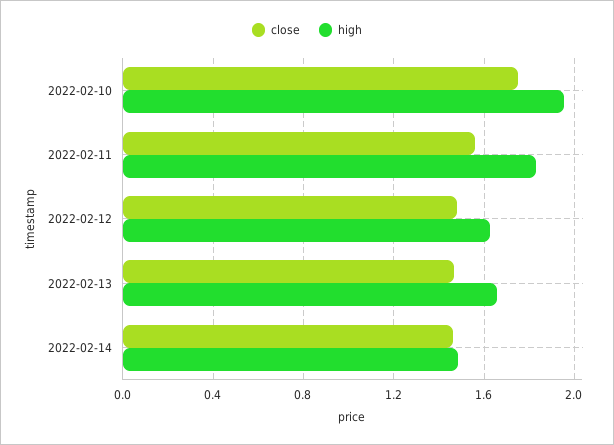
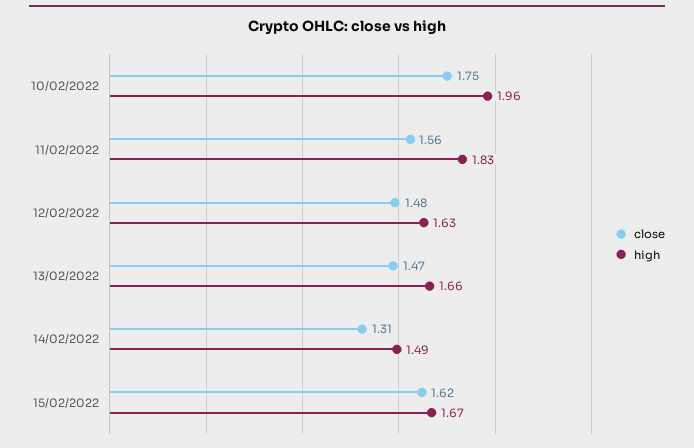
close, 2022-02-14: 1.45 -> 1.31
close, 15/02/2022: none -> 1.62
high, 15/02/2022: none -> 1.67

